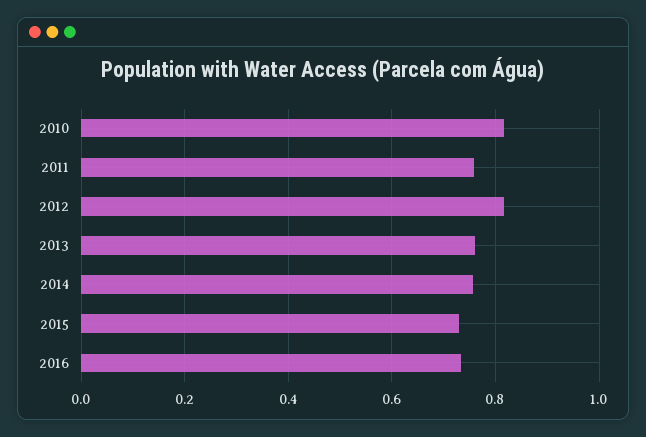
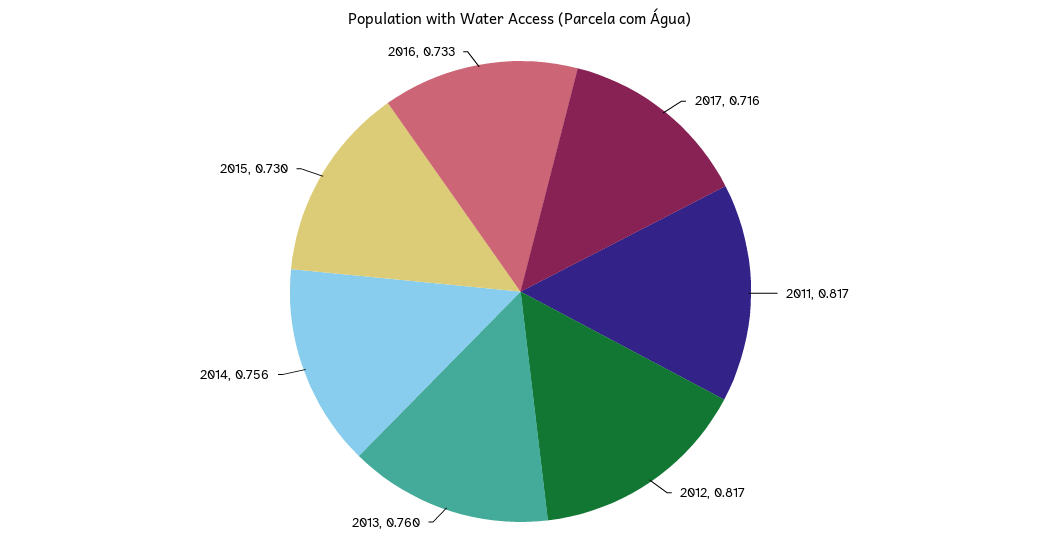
2010: 0.82 -> none
2011: 0.76 -> 0.817
2017: none -> 0.716

